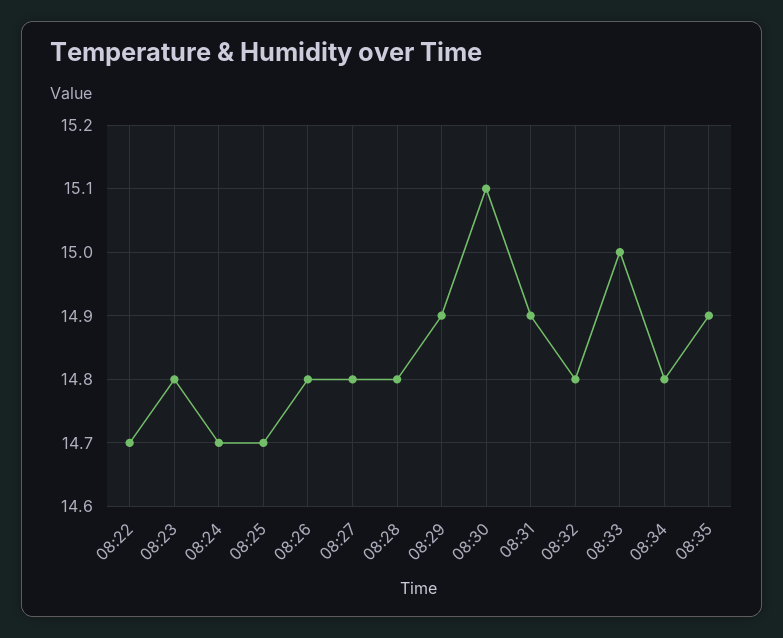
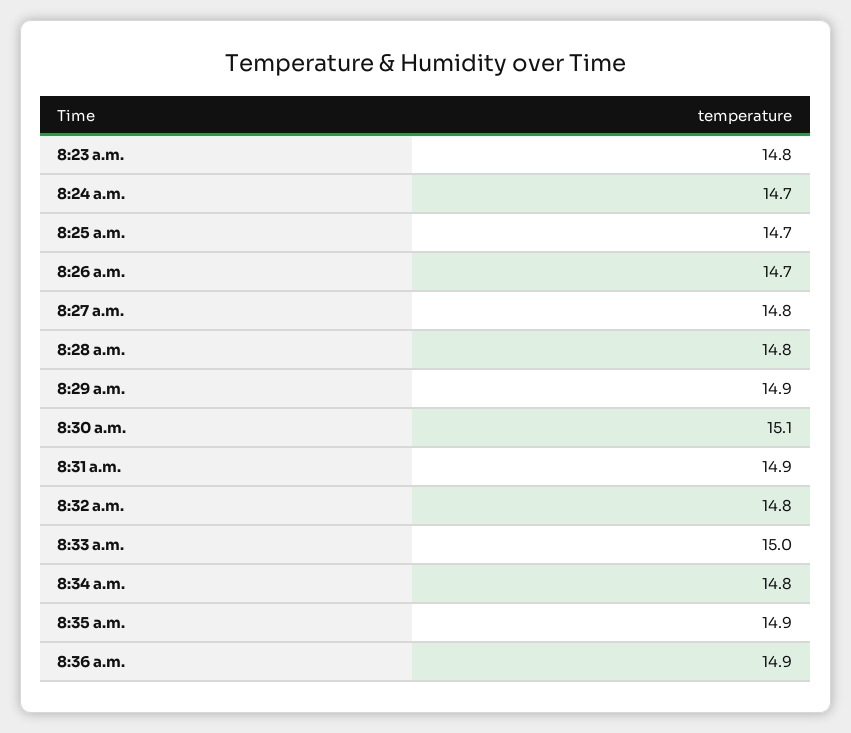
08:22: 14.7 -> none
08:26: 14.8 -> 14.7
8:36 a.m.: none -> 14.9

